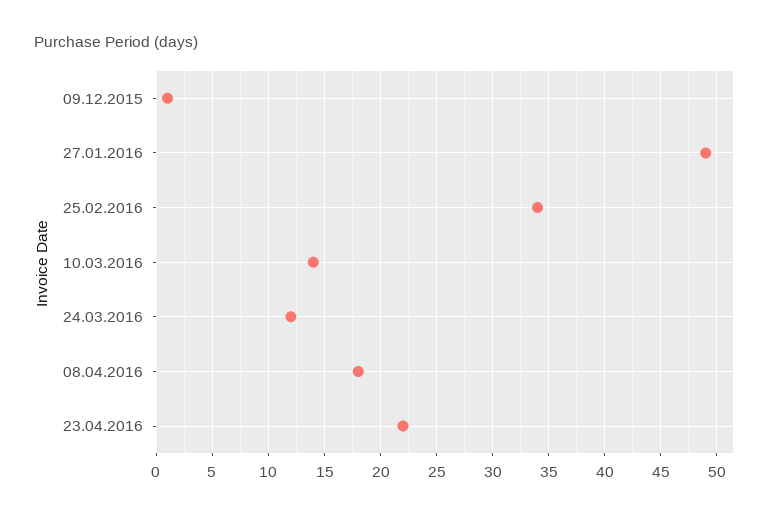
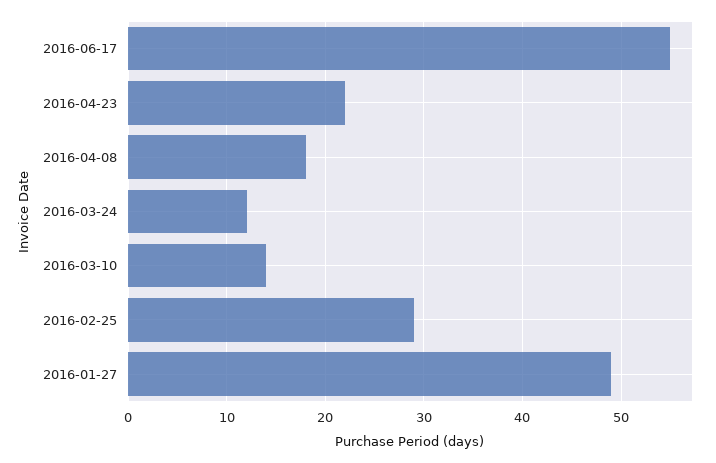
09.12.2015: 1 -> none
25.02.2016: 34 -> 29
2016-06-17: none -> 55

